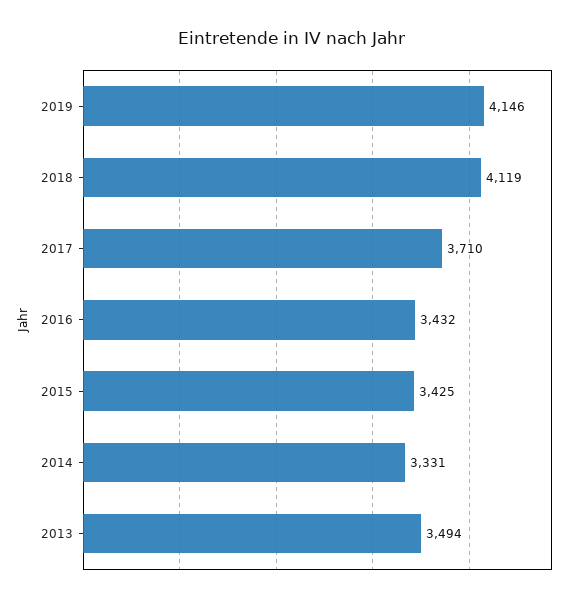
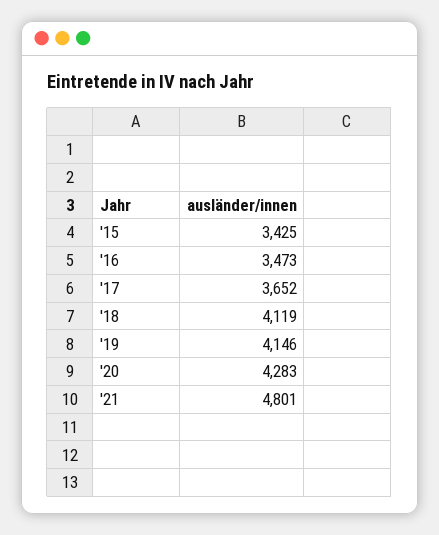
2017: 3710 -> 3652
2016: 3432 -> 3473
2014: 3331 -> none
2013: 3494 -> none
'20: none -> 4283
'21: none -> 4801

